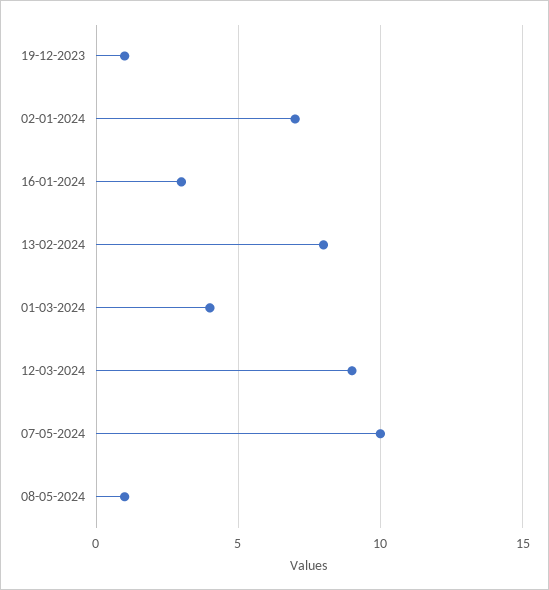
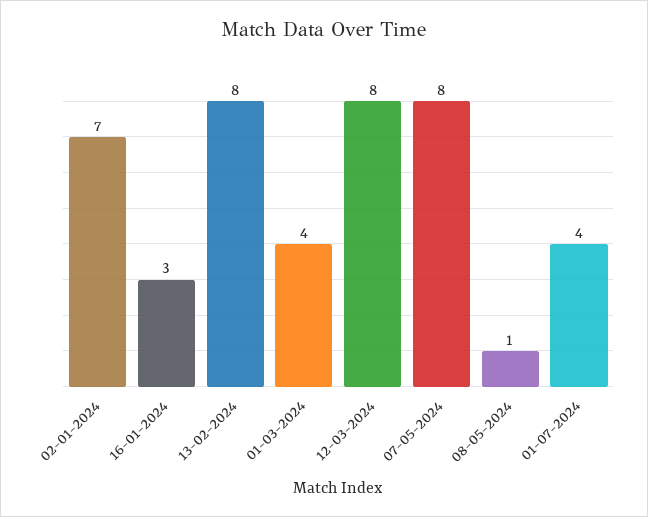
19-12-2023: 1 -> none
12-03-2024: 9 -> 8
07-05-2024: 10 -> 8
01-07-2024: none -> 4

